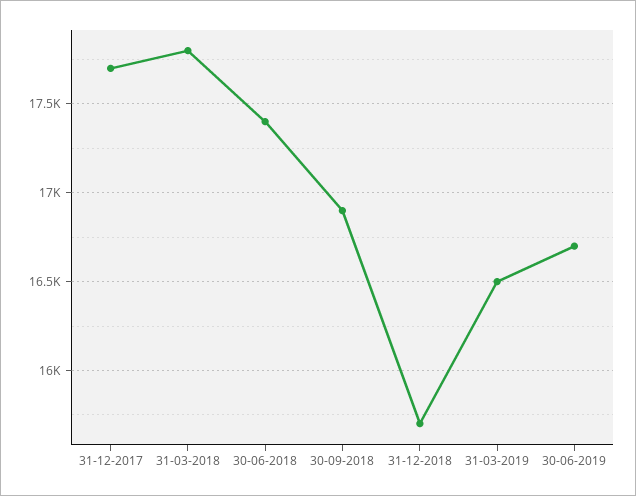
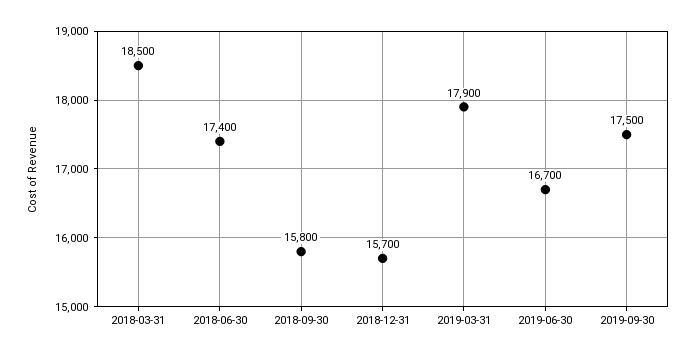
31-12-2017: 17700 -> none
31-03-2018: 17800 -> 18500
30-09-2018: 16900 -> 15800
31-03-2019: 16500 -> 17900
2019-09-30: none -> 17500

